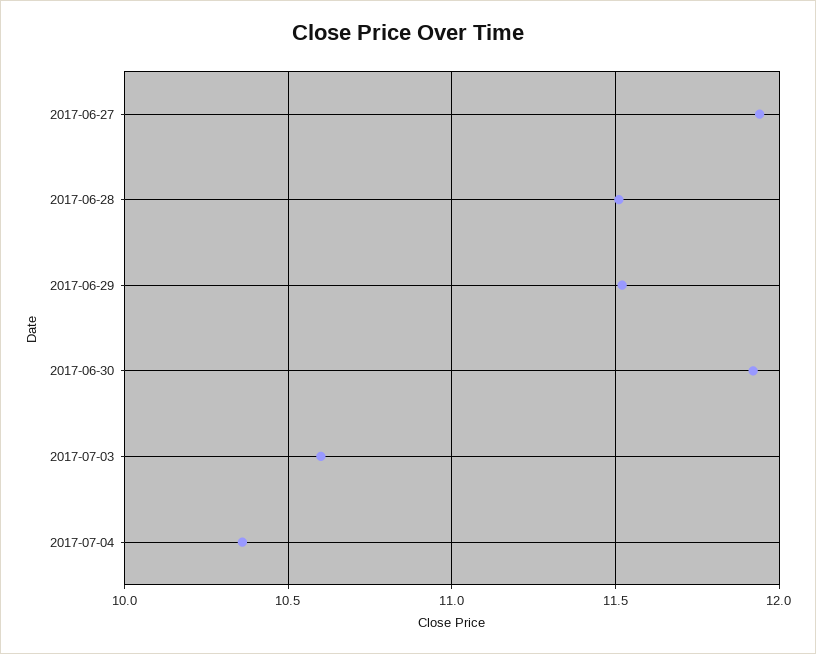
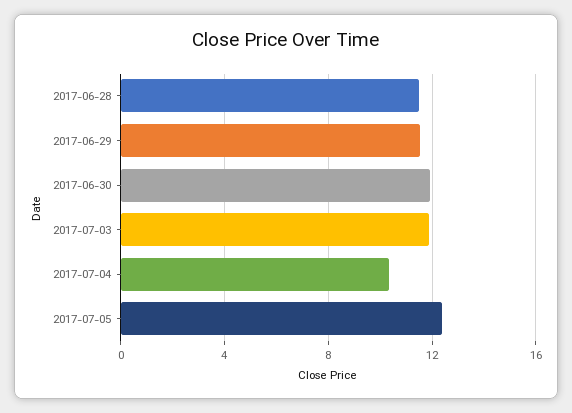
2017-06-27: 11.95 -> none
2017-07-03: 10.6 -> 12
2017-07-05: none -> 12.5

